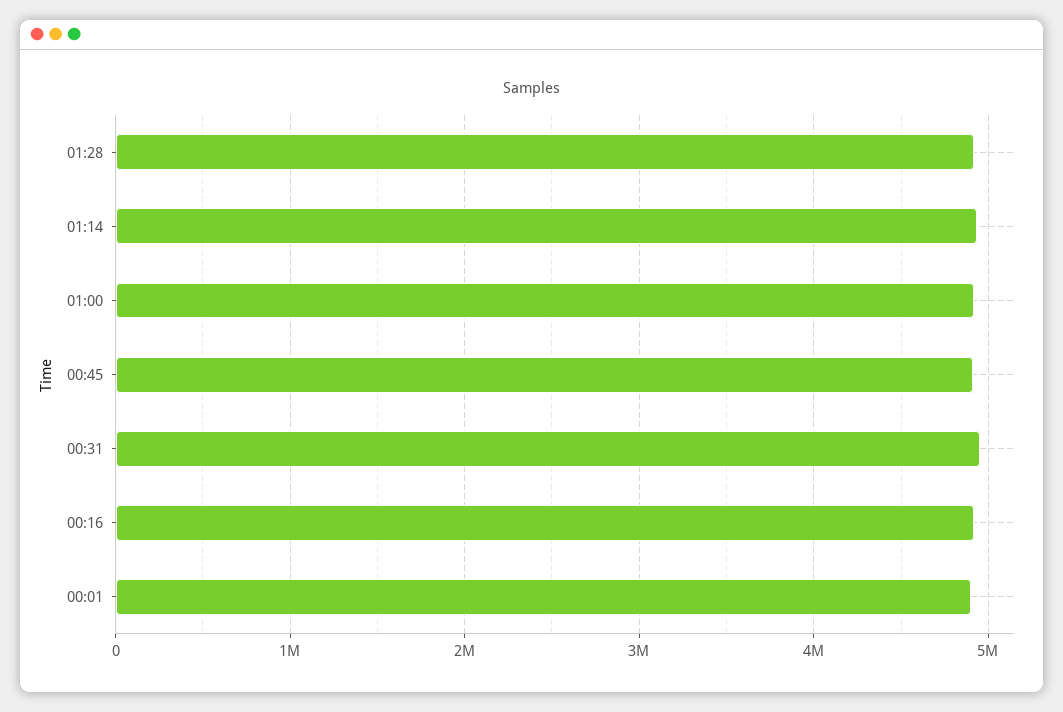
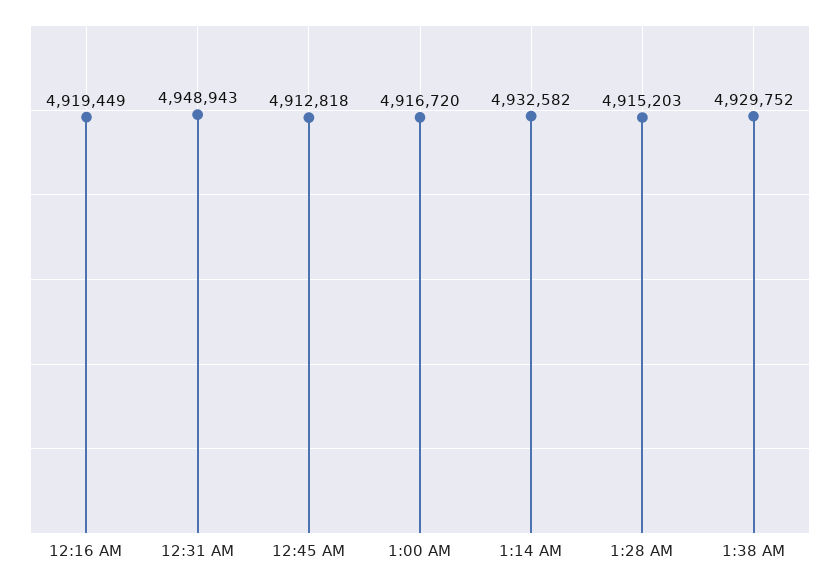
00:01: 4900000 -> none
1:38 AM: none -> 4929752

